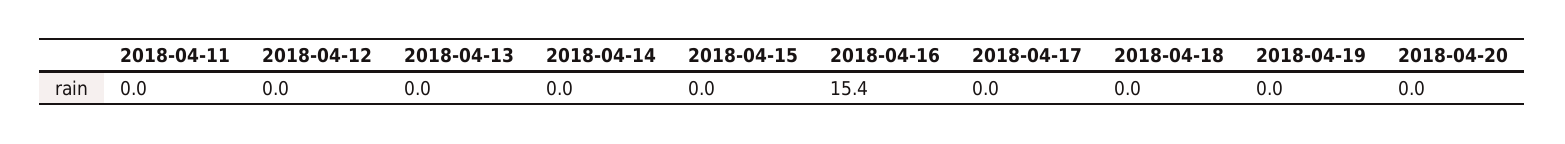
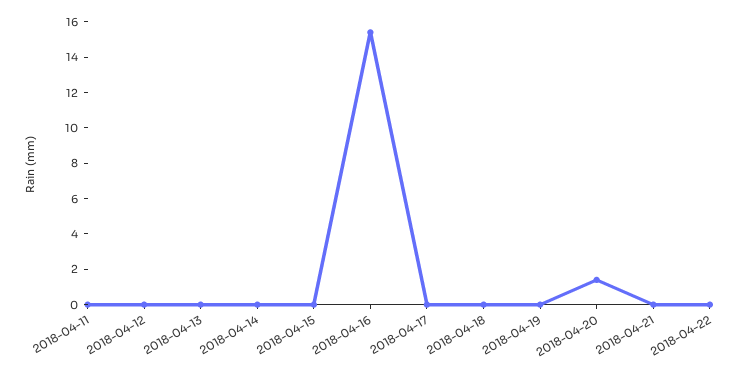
2018-04-20: 0 -> 1.5
2018-04-21: none -> 0
2018-04-22: none -> 0

